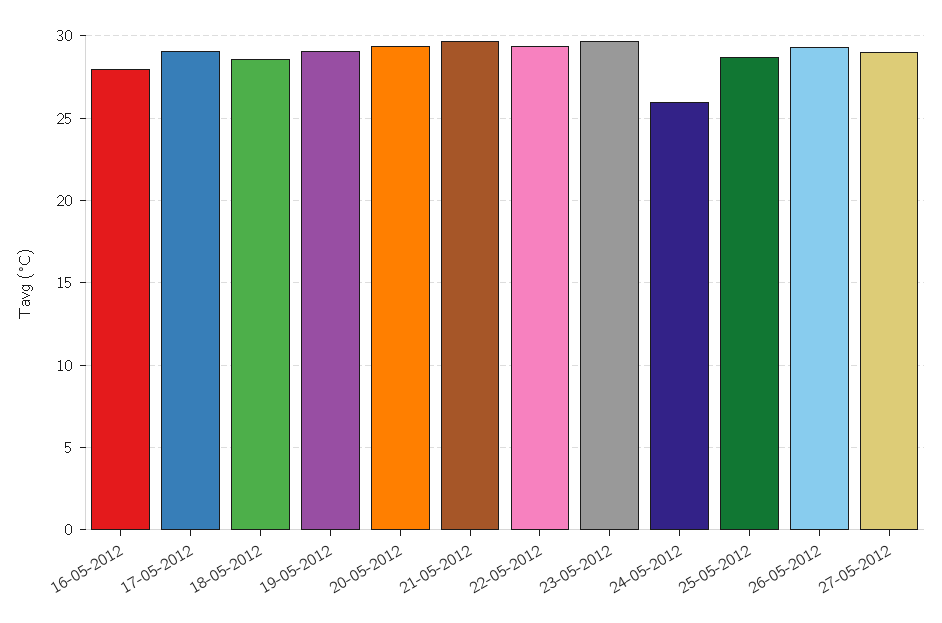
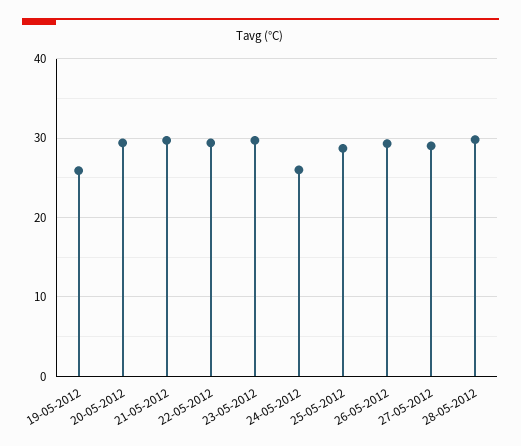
16-05-2012: 28 -> none
17-05-2012: 29 -> none
18-05-2012: 28.5 -> none
19-05-2012: 29 -> 26
28-05-2012: none -> 30

